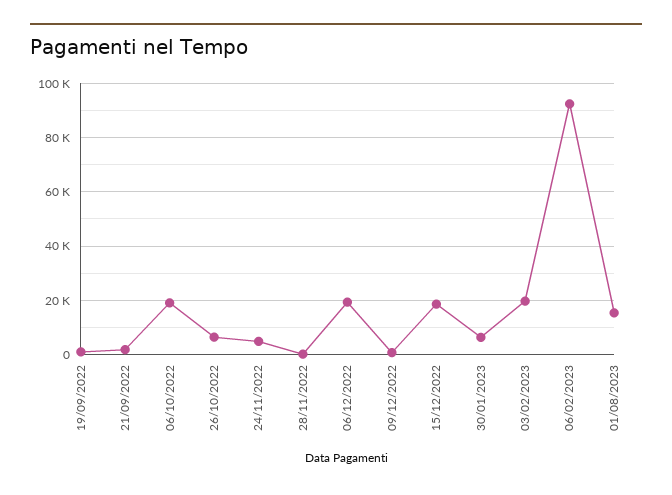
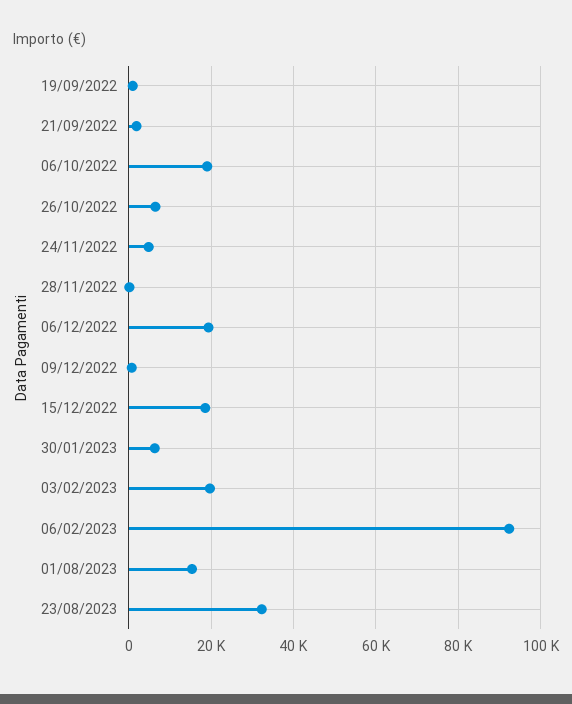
23/08/2023: none -> 32000

